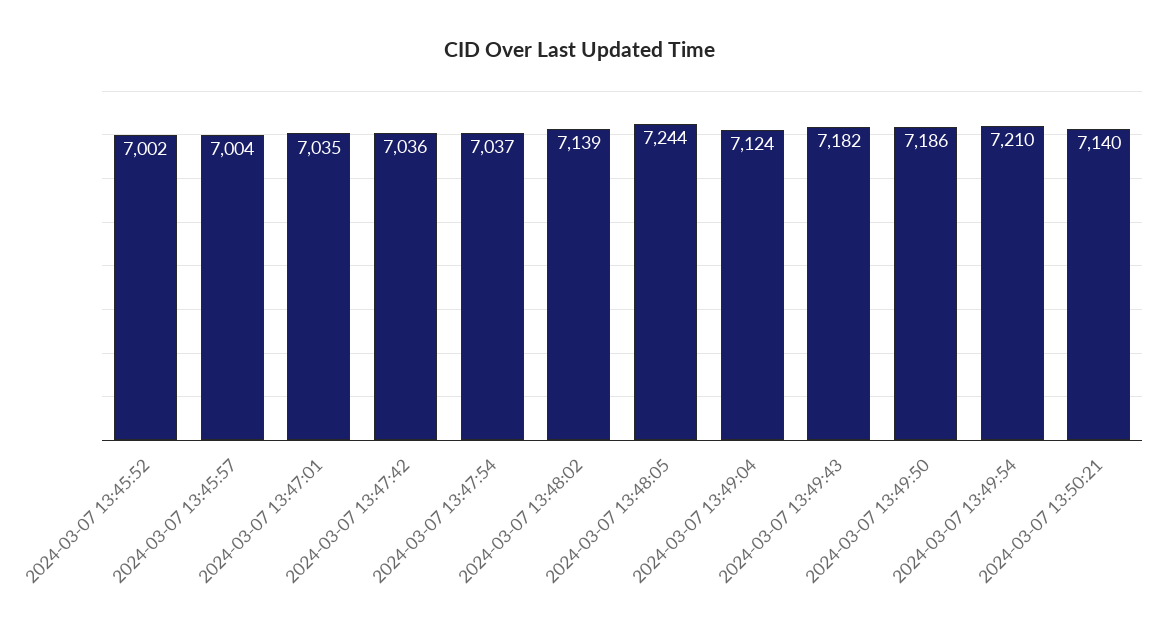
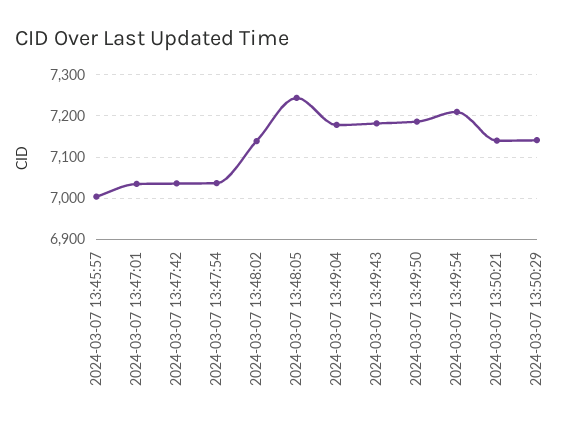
2024-03-07 13:45:52: 7002 -> none
2024-03-07 13:49:04: 7124 -> 7180
2024-03-07 13:50:29: none -> 7140

